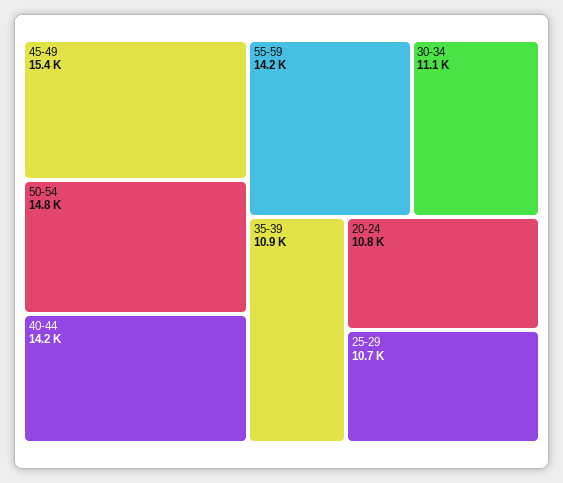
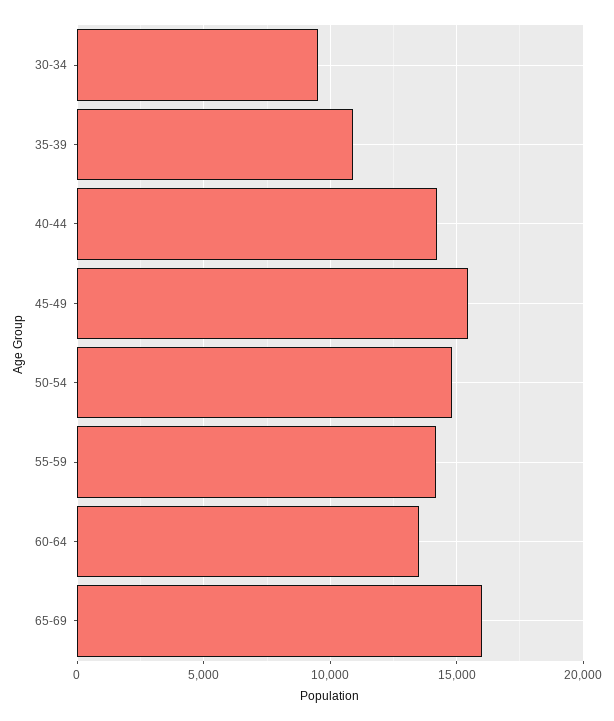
30-34: 11100 -> 9500
20-24: 10800 -> none
25-29: 10700 -> none
60-64: none -> 13500
65-69: none -> 16000

